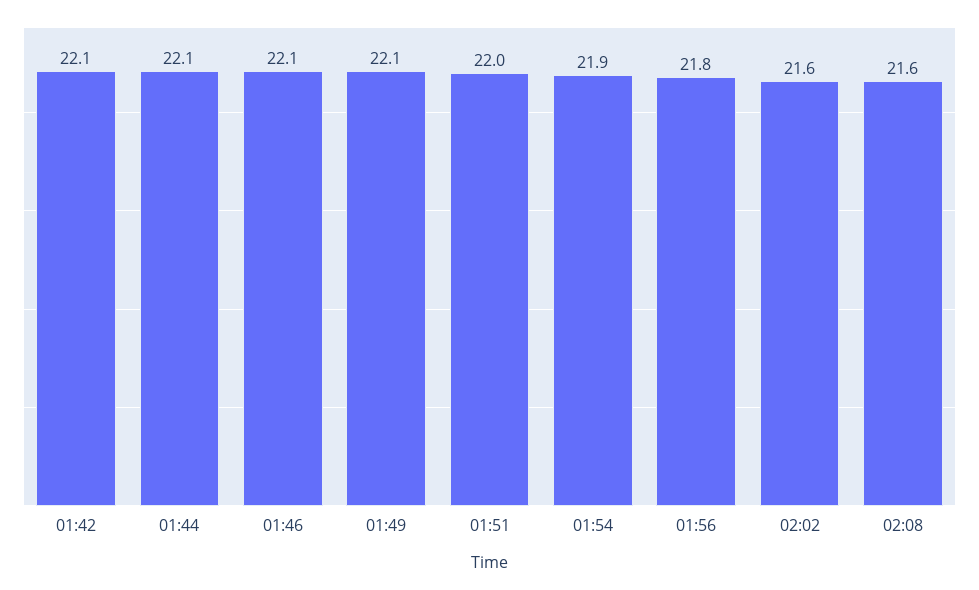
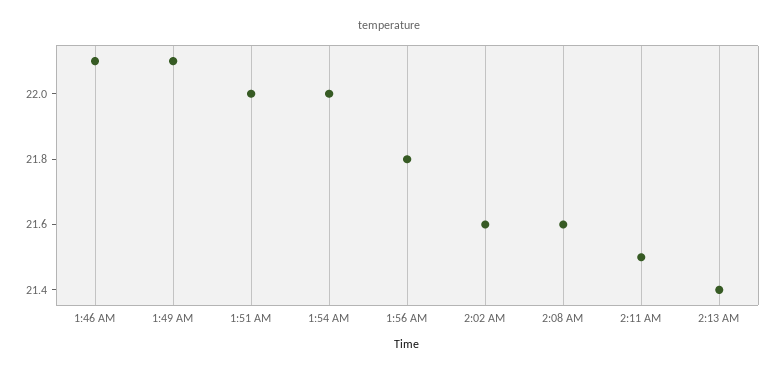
01:42: 22.1 -> none
01:44: 22.1 -> none
01:54: 21.9 -> 22
2:11 AM: none -> 21.5
2:13 AM: none -> 21.4

